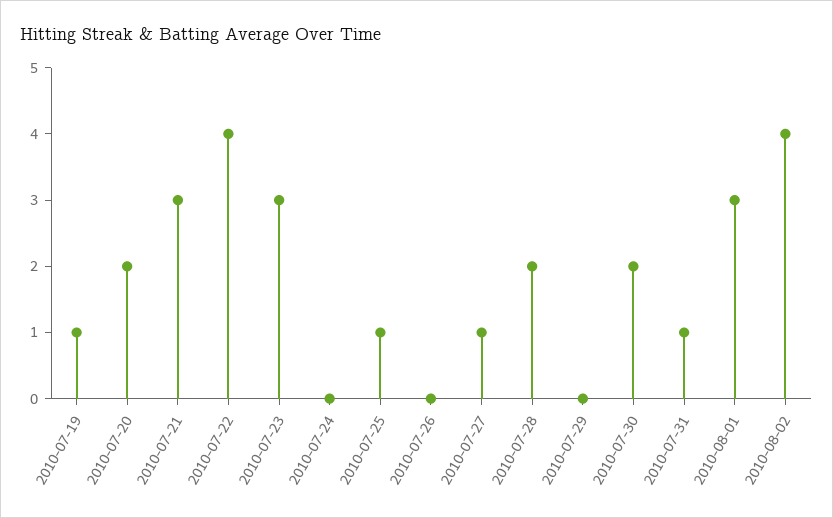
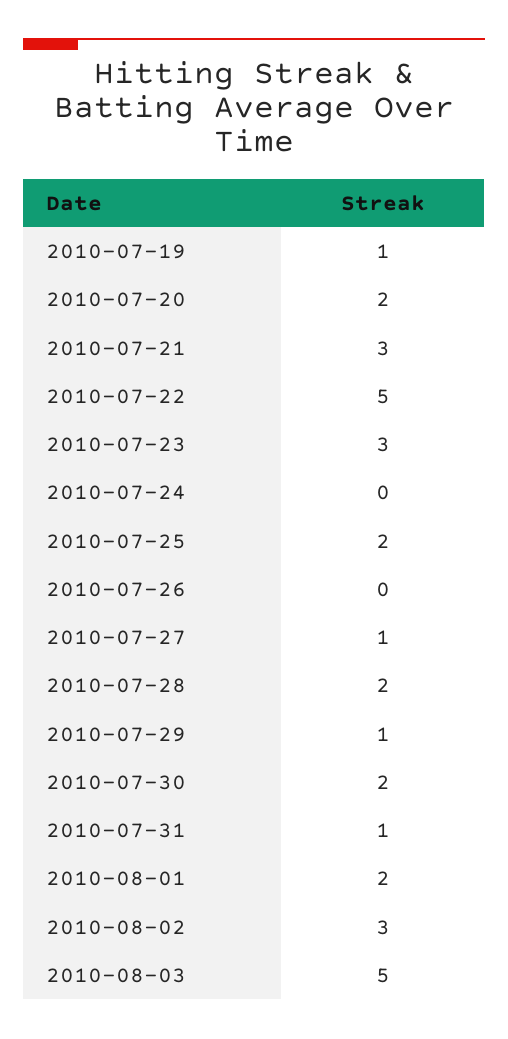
2010-07-22: 4 -> 5
2010-07-25: 1 -> 2
2010-07-29: 0 -> 1
2010-08-01: 3 -> 2
2010-08-02: 4 -> 3
2010-08-03: none -> 5

